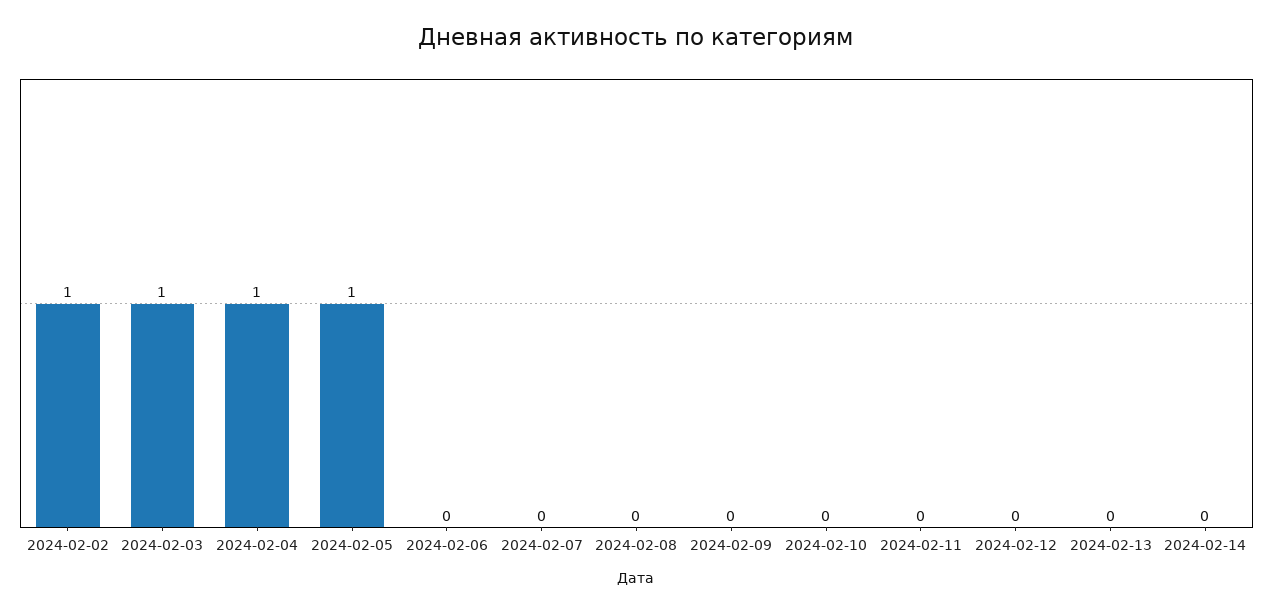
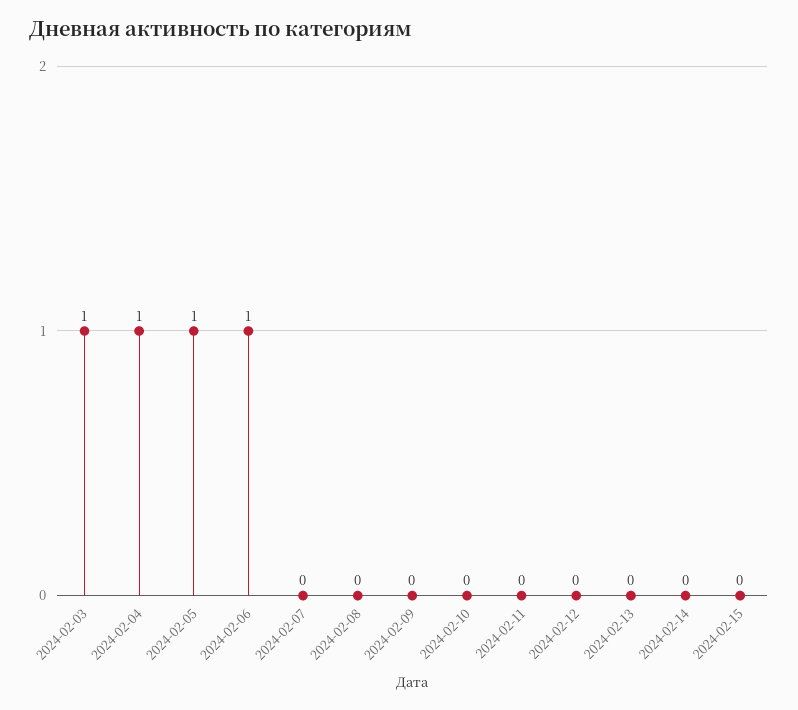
2024-02-02: 1 -> none
2024-02-06: 0 -> 1
2024-02-15: none -> 0

